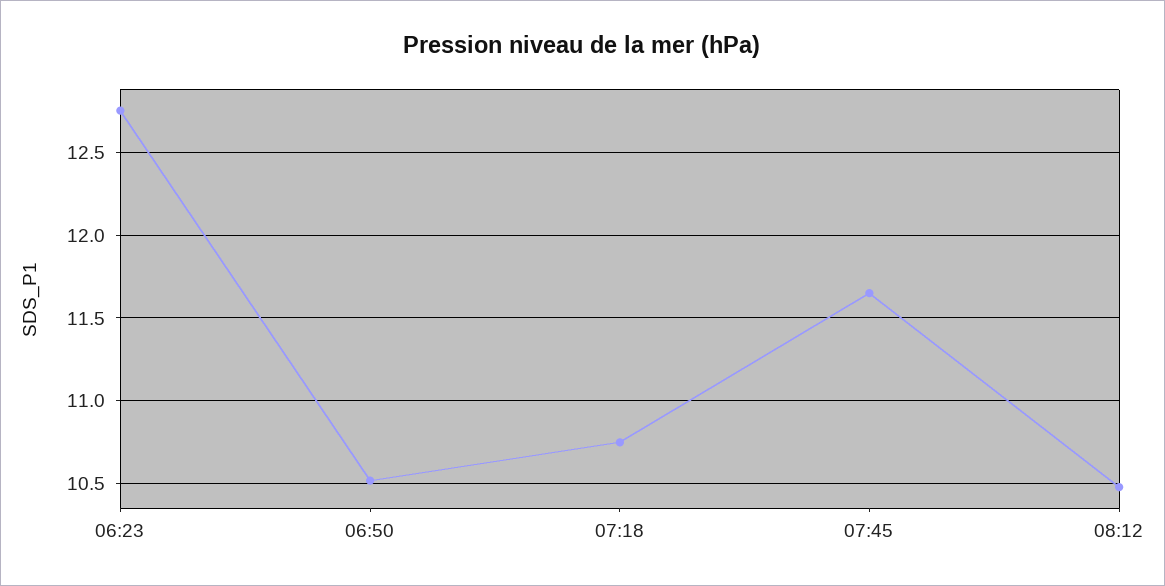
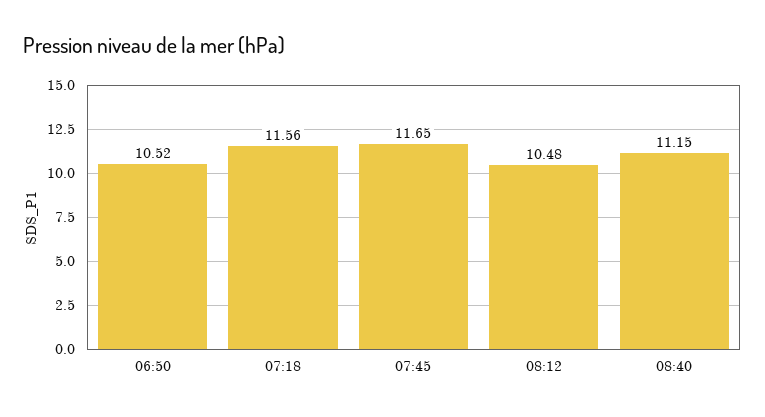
06:23: 12.75 -> none
07:18: 10.75 -> 11.56
08:40: none -> 11.15

